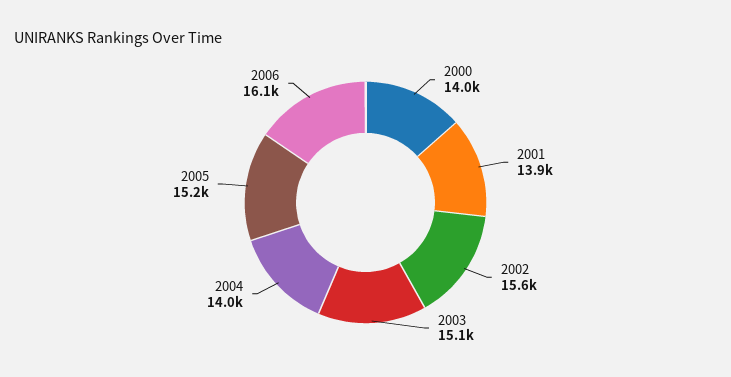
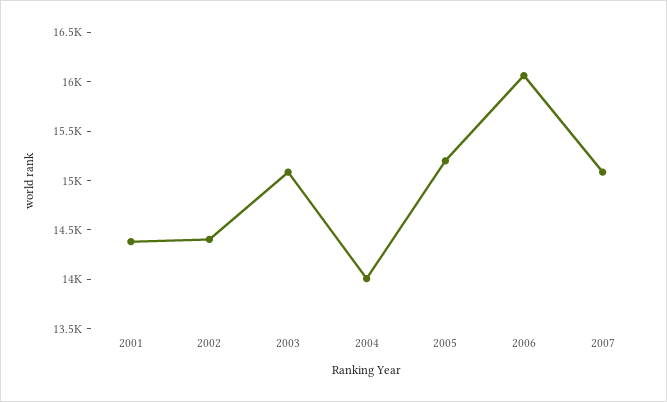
2000: 14000 -> none
2001: 13900 -> 14400
2002: 15600 -> 14400
2007: none -> 15100

